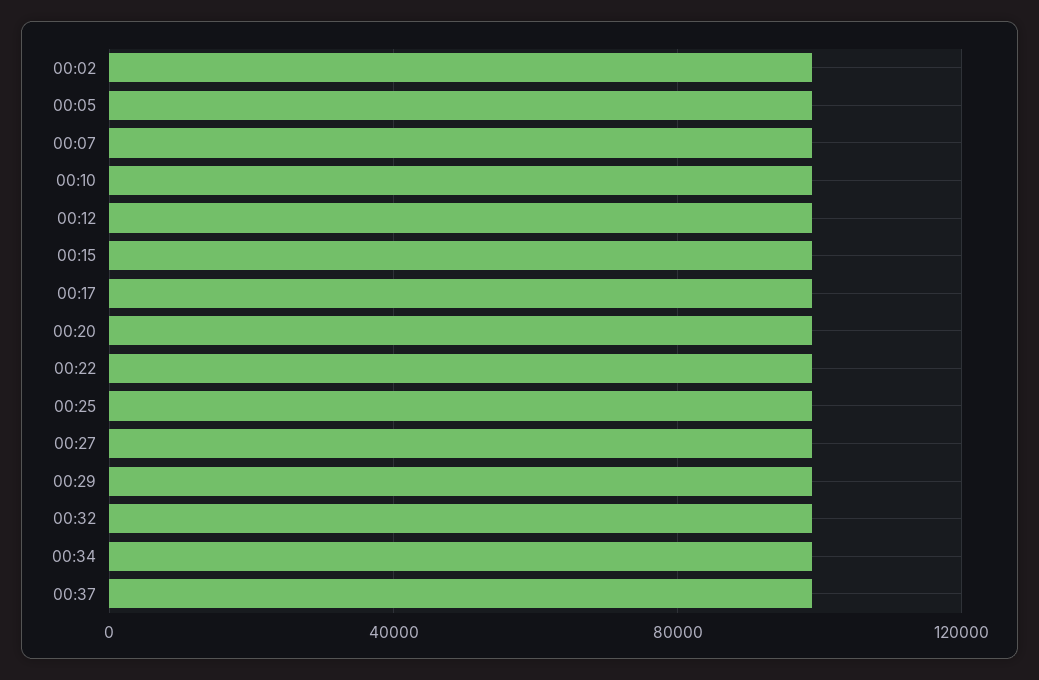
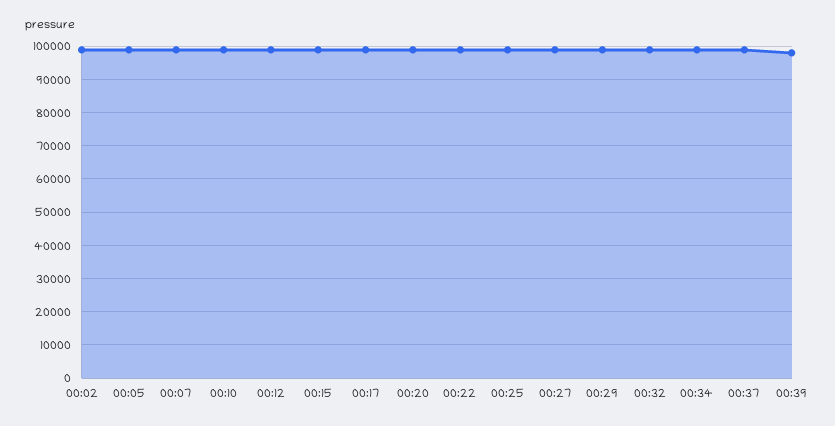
00:39: none -> 98000

